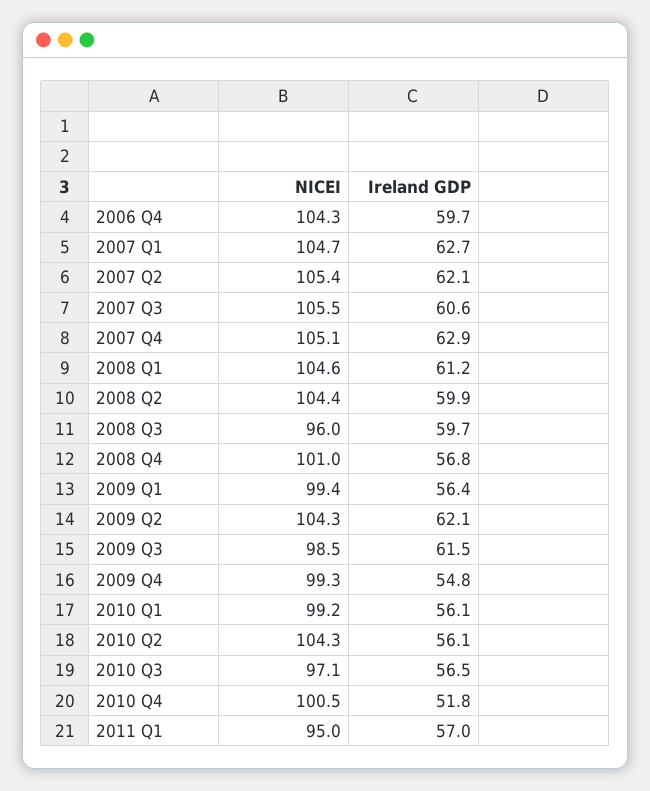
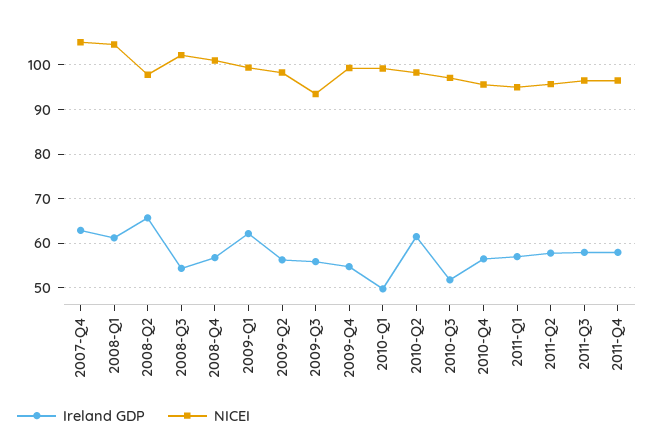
NICEI, 2006 Q4: 104.3 -> none
Ireland GDP, 2006 Q4: 59.7 -> none
NICEI, 2007 Q1: 104.7 -> none
Ireland GDP, 2007 Q1: 62.7 -> none
NICEI, 2007 Q2: 105.4 -> none
Ireland GDP, 2007 Q2: 62.1 -> none
NICEI, 2007 Q3: 105.5 -> none
Ireland GDP, 2007 Q3: 60.6 -> none
NICEI, 2008 Q2: 104.4 -> 98
Ireland GDP, 2008 Q2: 59.9 -> 66
NICEI, 2008 Q3: 96 -> 102
Ireland GDP, 2008 Q3: 59.7 -> 54
Ireland GDP, 2009 Q1: 56.4 -> 62
NICEI, 2009 Q2: 104.3 -> 98
Ireland GDP, 2009 Q2: 62.1 -> 56
NICEI, 2009 Q3: 98.5 -> 94
Ireland GDP, 2009 Q3: 61.5 -> 56
Ireland GDP, 2010 Q1: 56.1 -> 50
NICEI, 2010 Q2: 104.3 -> 98
Ireland GDP, 2010 Q2: 56.1 -> 62
Ireland GDP, 2010 Q3: 56.5 -> 52
NICEI, 2010 Q4: 100.5 -> 96
Ireland GDP, 2010 Q4: 51.8 -> 56
Ireland GDP, 2011-Q2: none -> 58
NICEI, 2011-Q2: none -> 96
Ireland GDP, 2011-Q3: none -> 58
NICEI, 2011-Q3: none -> 96
Ireland GDP, 2011-Q4: none -> 58
NICEI, 2011-Q4: none -> 96

